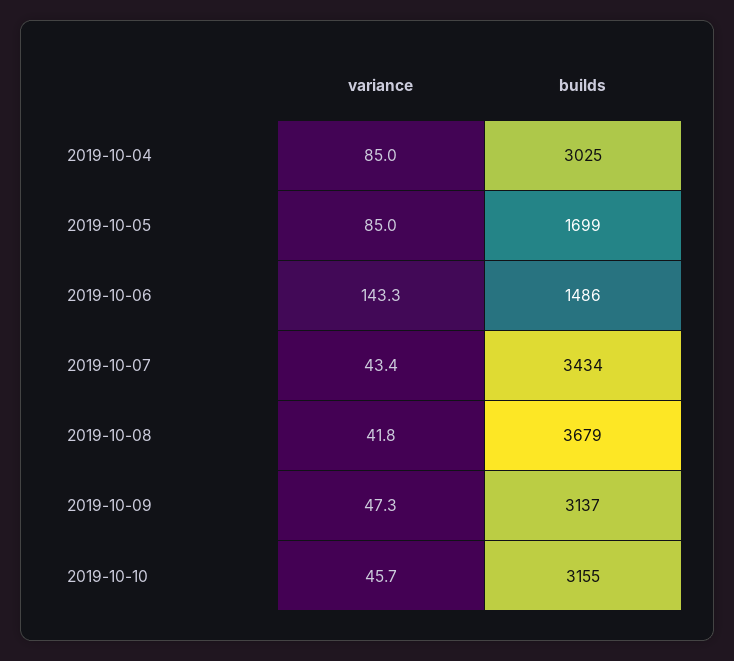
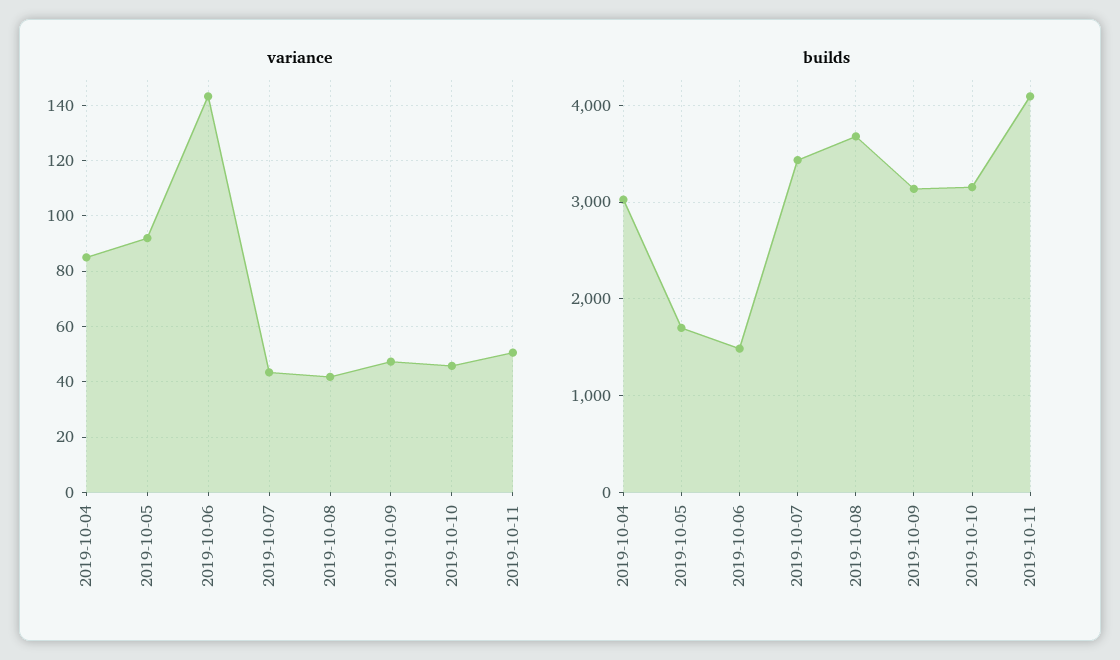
variance, 2019-10-05: 85 -> 92.5
variance, 2019-10-11: none -> 50
builds, 2019-10-11: none -> 4100

